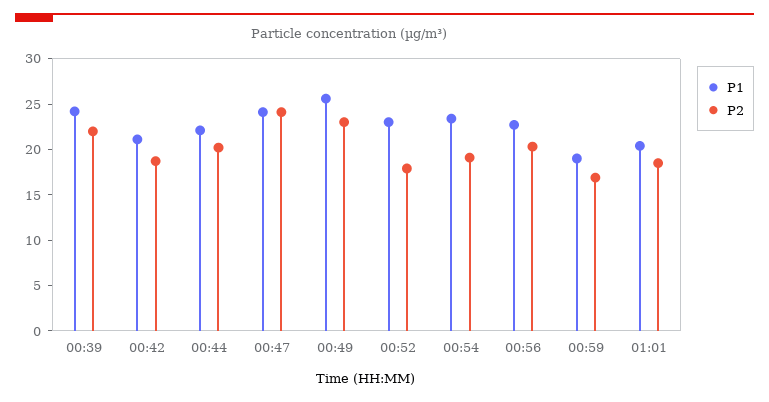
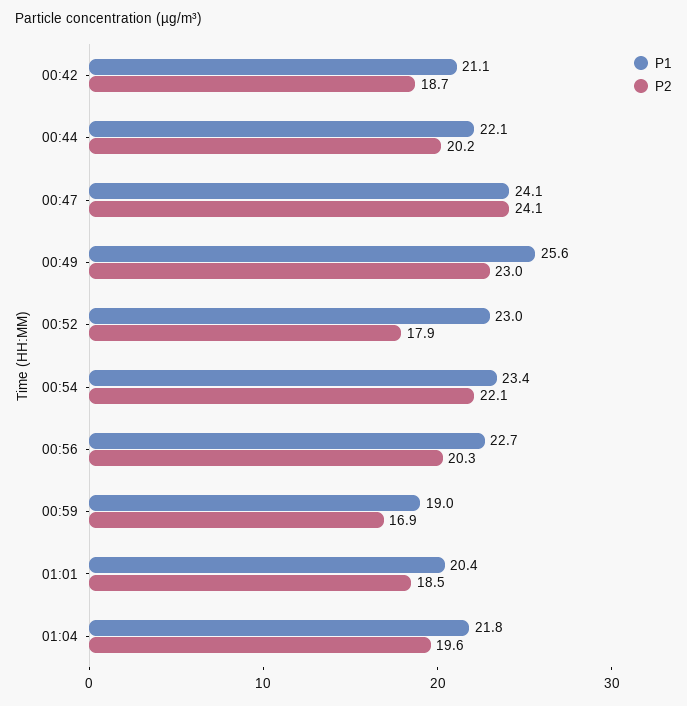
P1, 00:39: 24 -> none
P2, 00:39: 22 -> none
P2, 00:54: 19 -> 22.1
P1, 01:04: none -> 21.8
P2, 01:04: none -> 19.6

